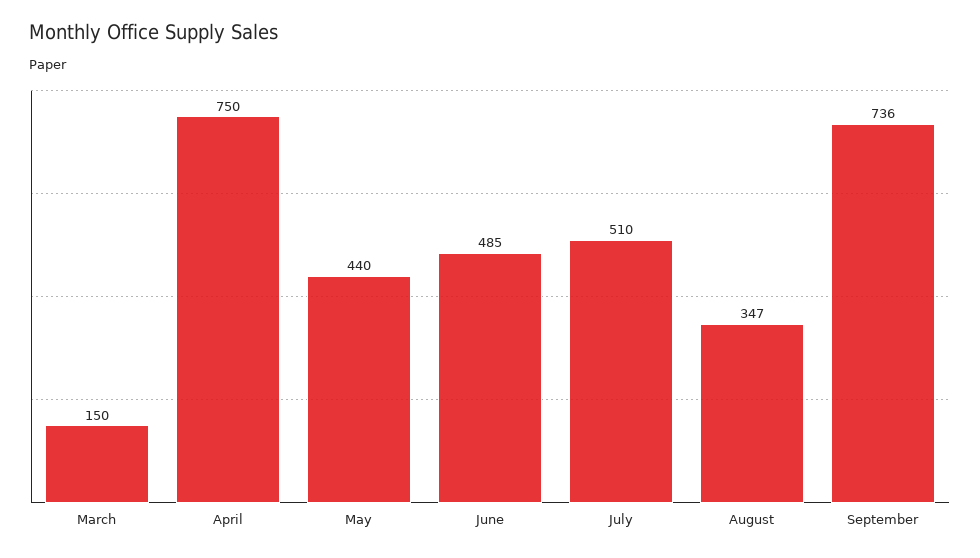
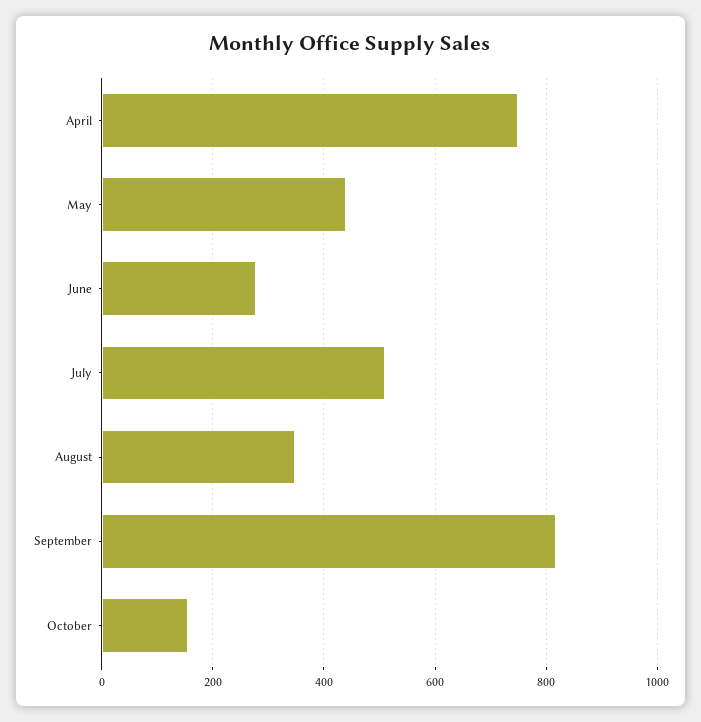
March: 150 -> none
June: 485 -> 280
September: 736 -> 820
October: none -> 160

